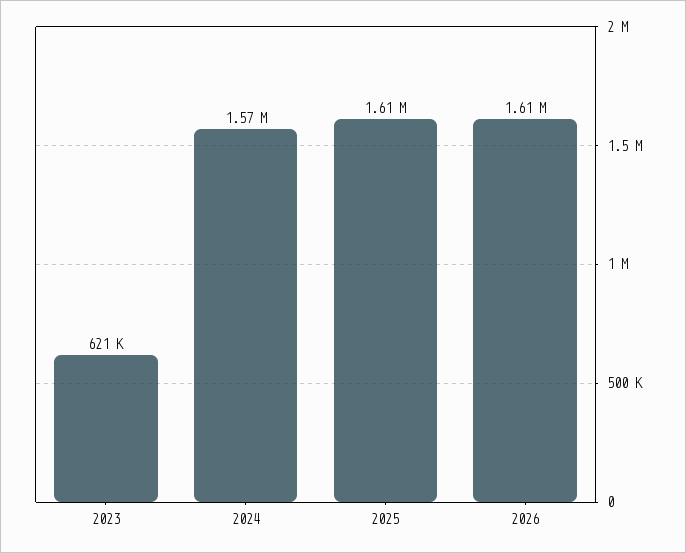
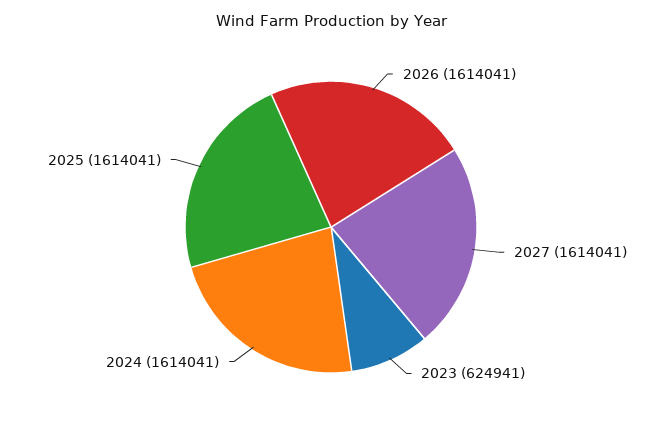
2023: 621000 -> 624941
2024: 1570000 -> 1614041
2027: none -> 1614041

